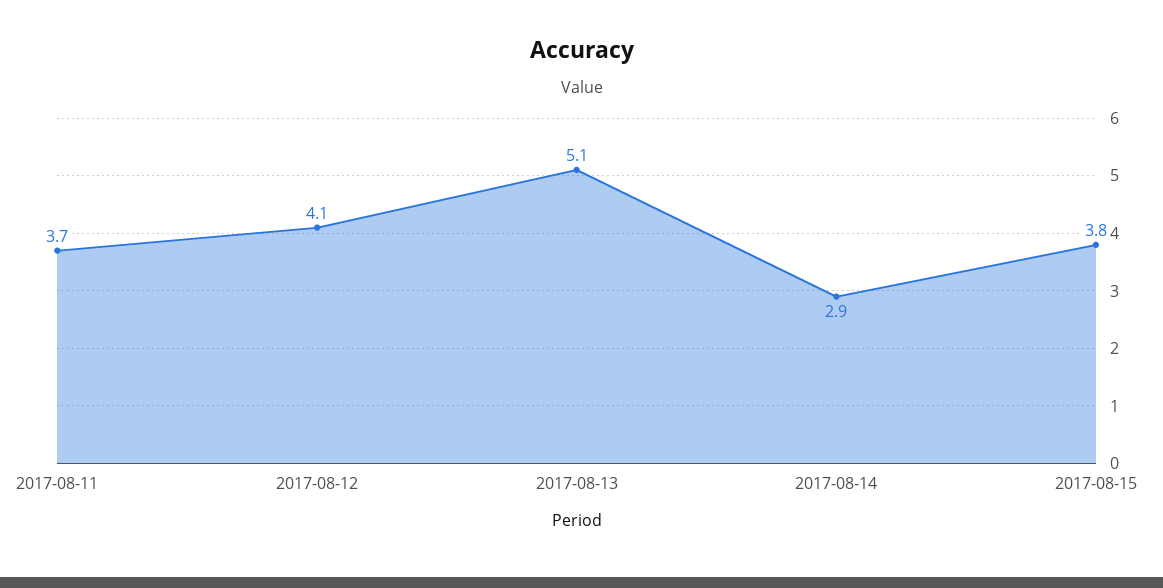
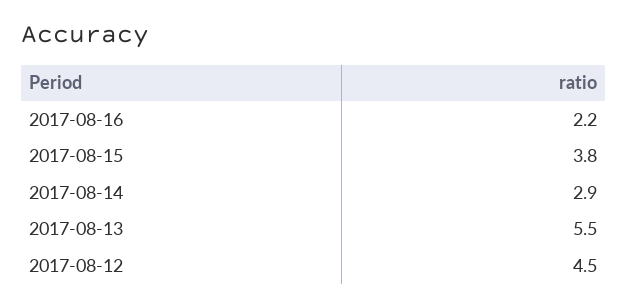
2017-08-11: 3.7 -> none
2017-08-12: 4.1 -> 4.5
2017-08-13: 5.1 -> 5.5
2017-08-16: none -> 2.2

